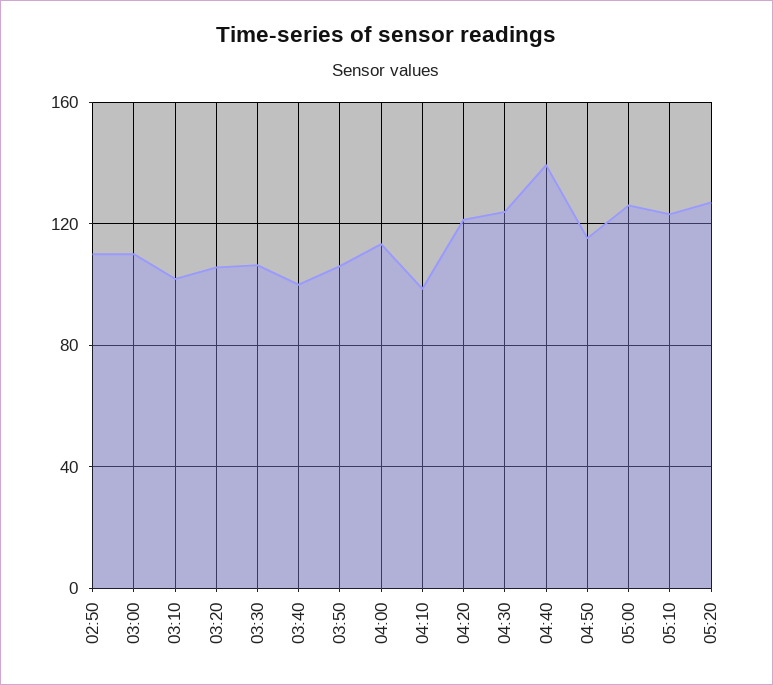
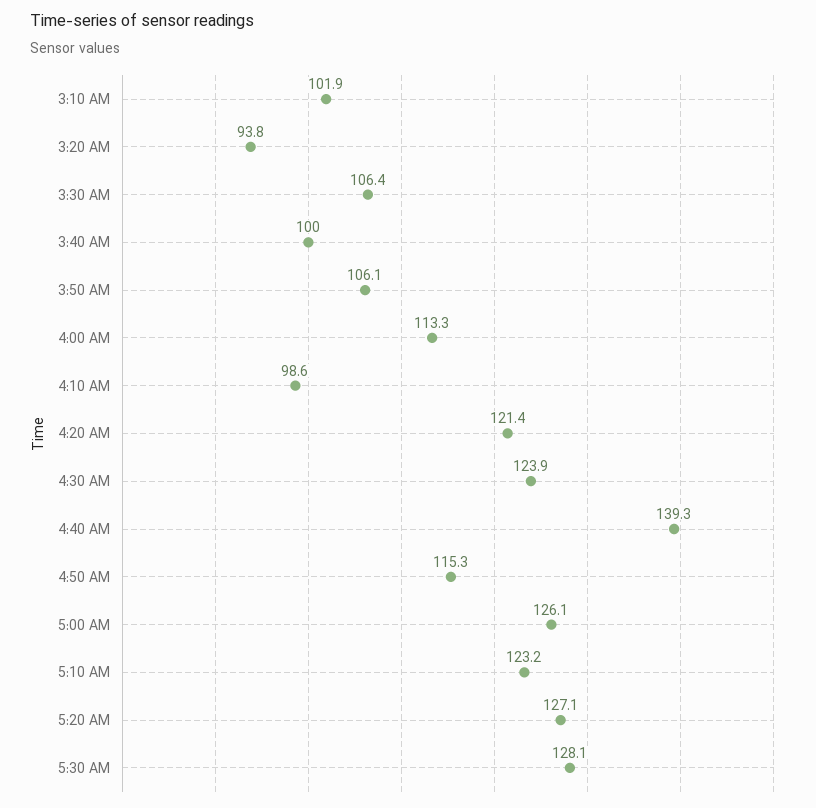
02:50: 110 -> none
03:00: 110 -> none
03:20: 105 -> 93.8
5:30 AM: none -> 128.1

